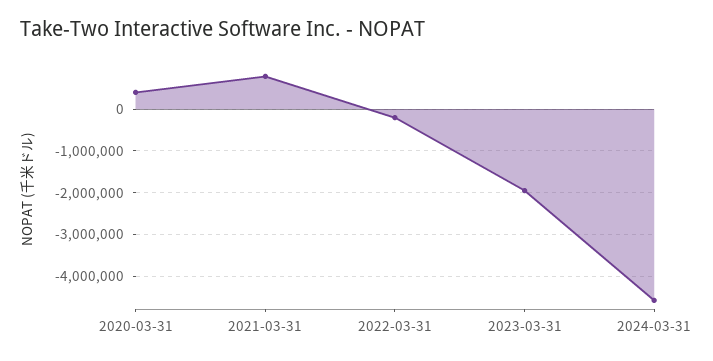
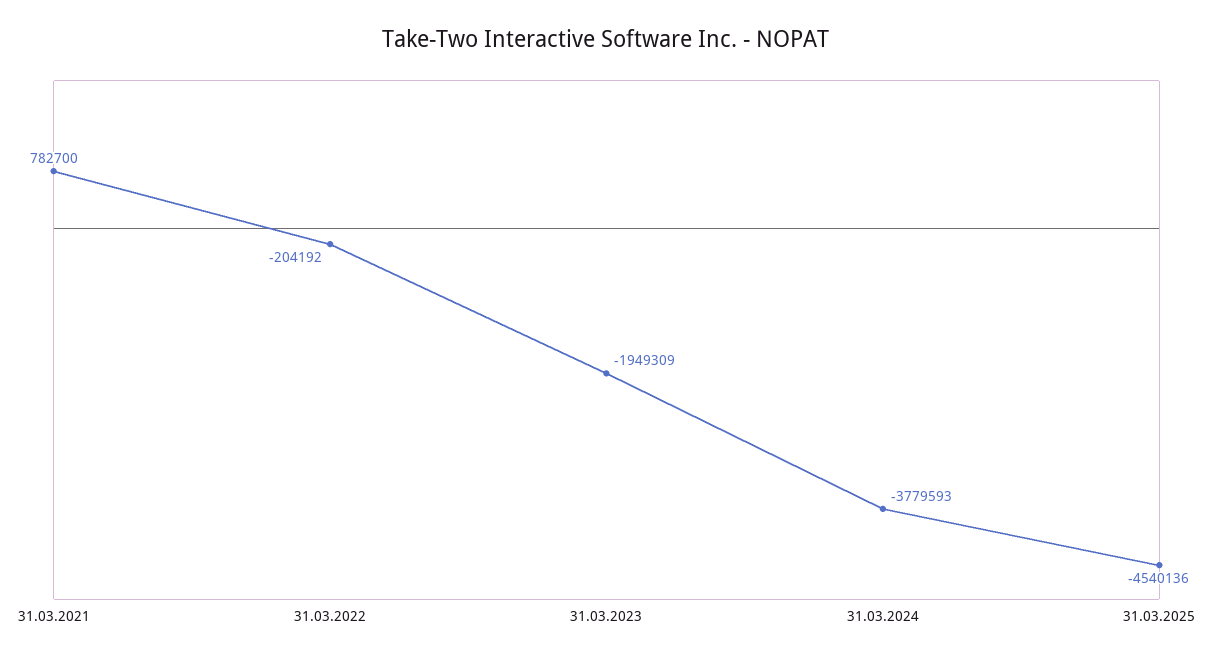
2020-03-31: 400000 -> none
2024-03-31: -4600000 -> -3779593
31.03.2025: none -> -4540136

